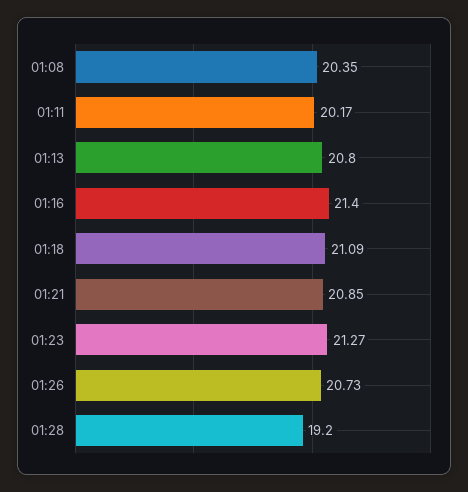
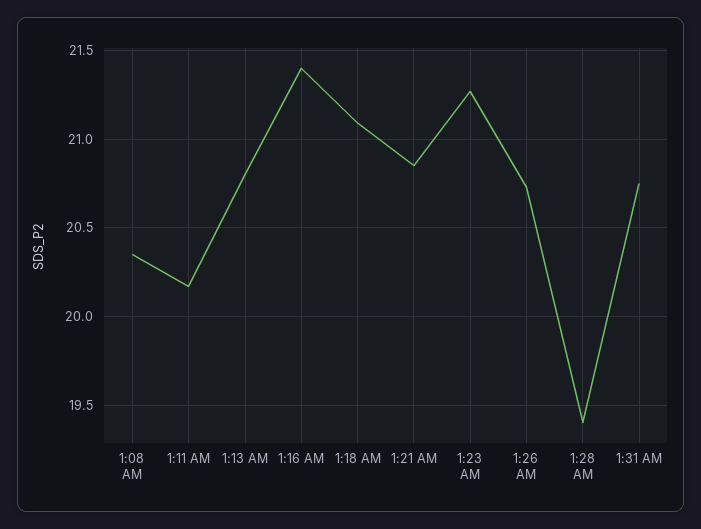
01:28: 19.2 -> 19.4
1:31 AM: none -> 20.75

